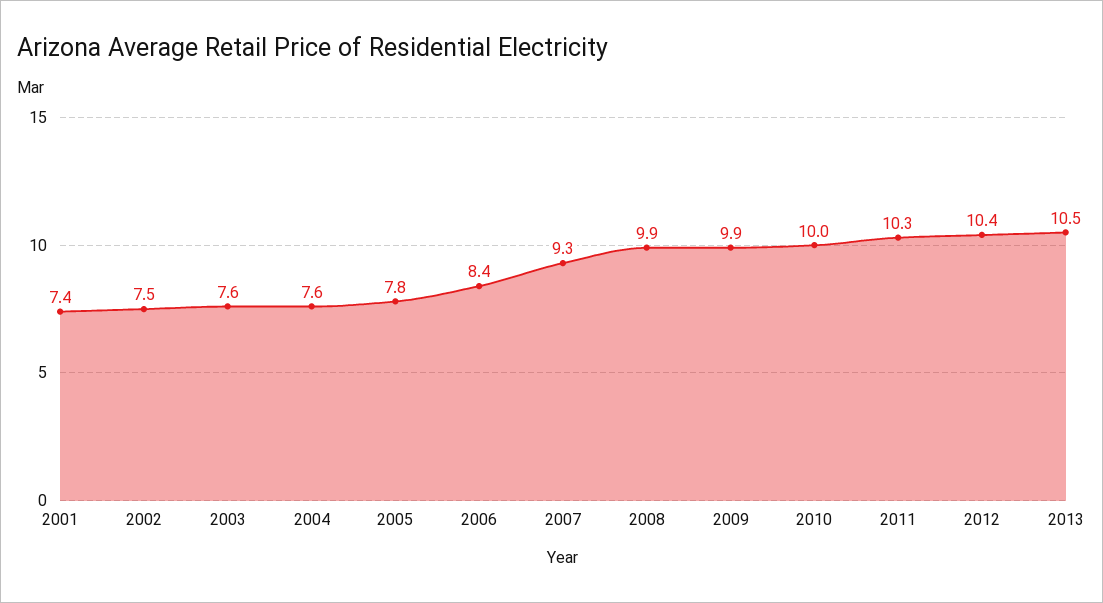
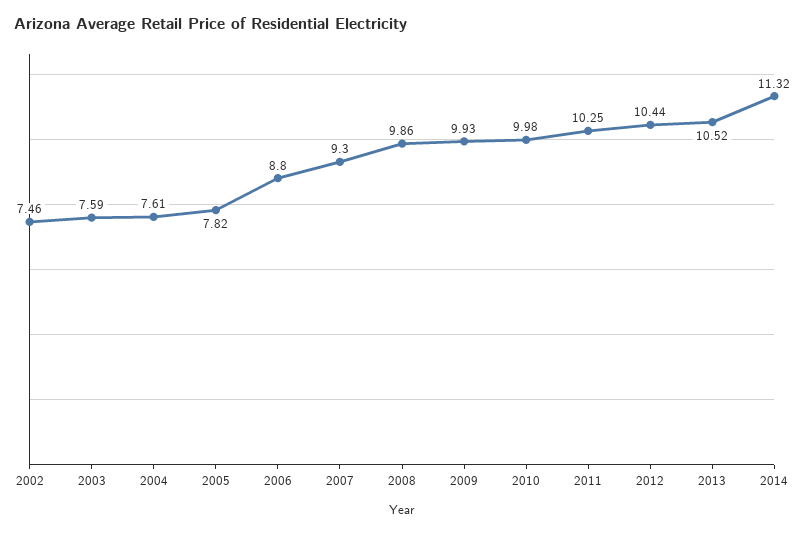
2001: 7.4 -> none
2006: 8.4 -> 8.8
2014: none -> 11.32

